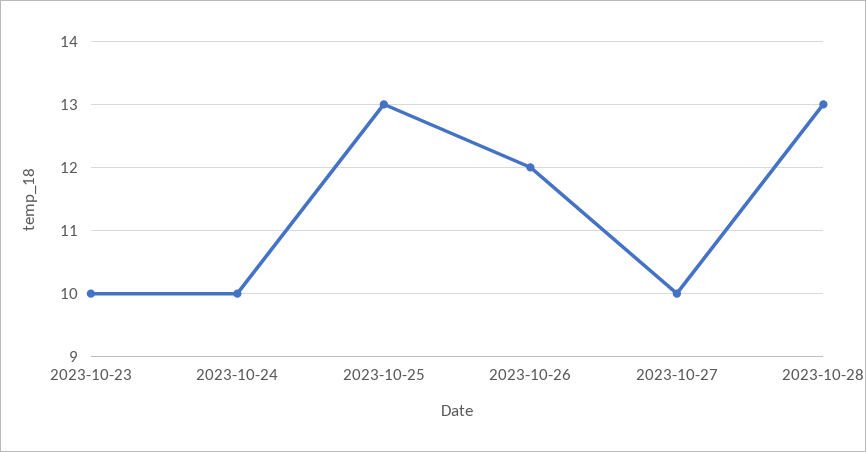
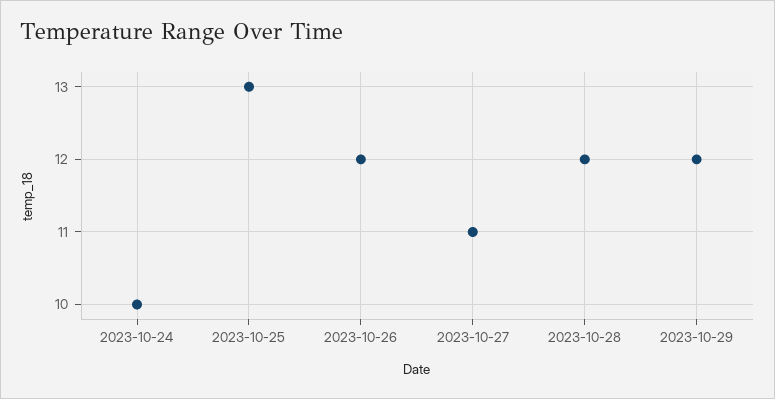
2023-10-23: 10 -> none
2023-10-27: 10 -> 11
2023-10-28: 13 -> 12
2023-10-29: none -> 12

